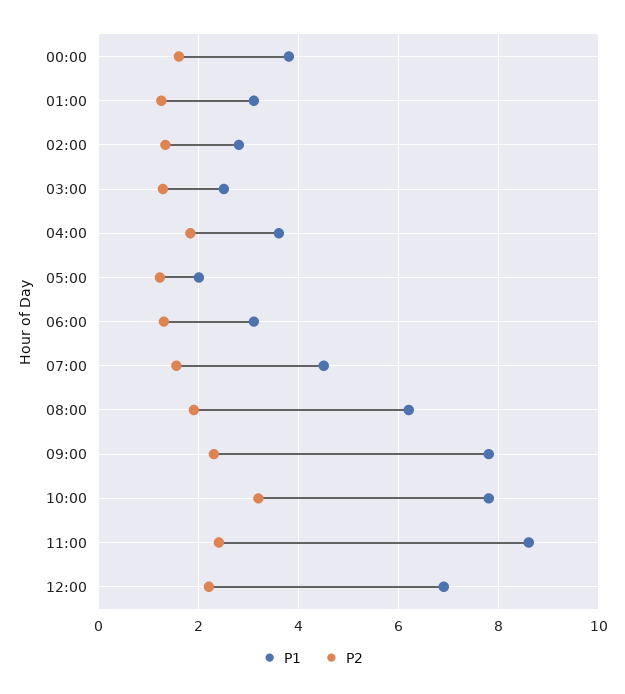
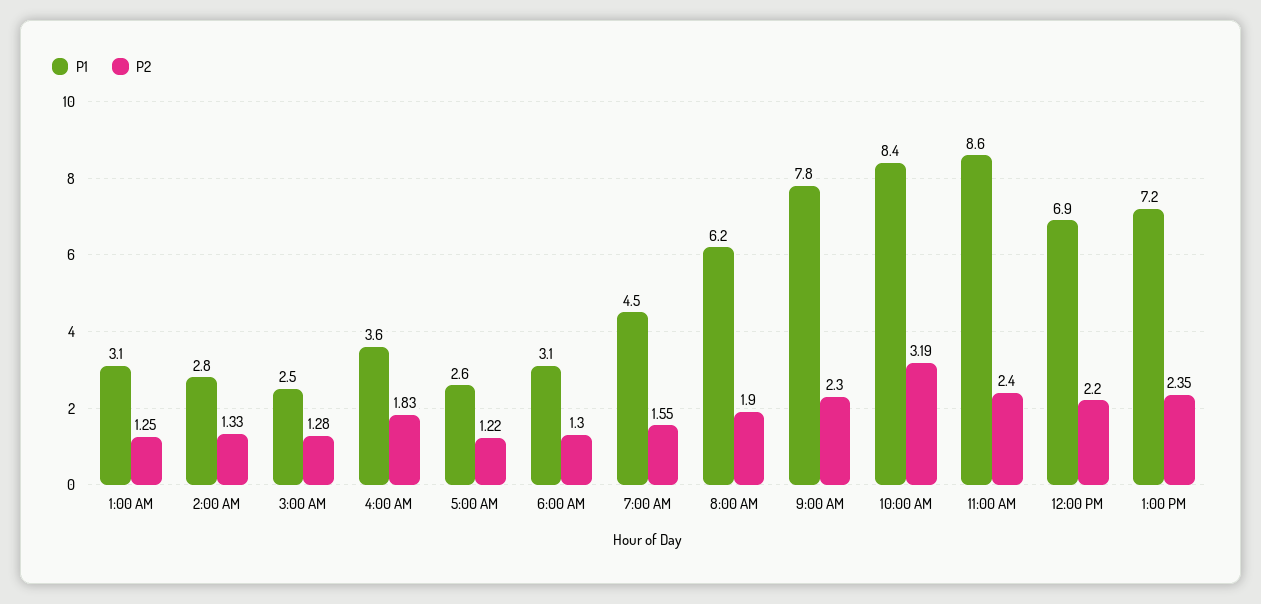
P1, 00:00: 3.8 -> none
P2, 00:00: 1.6 -> none
P1, 05:00: 2 -> 2.6
P1, 10:00: 7.8 -> 8.4
P1, 1:00 PM: none -> 7.2
P2, 1:00 PM: none -> 2.35

